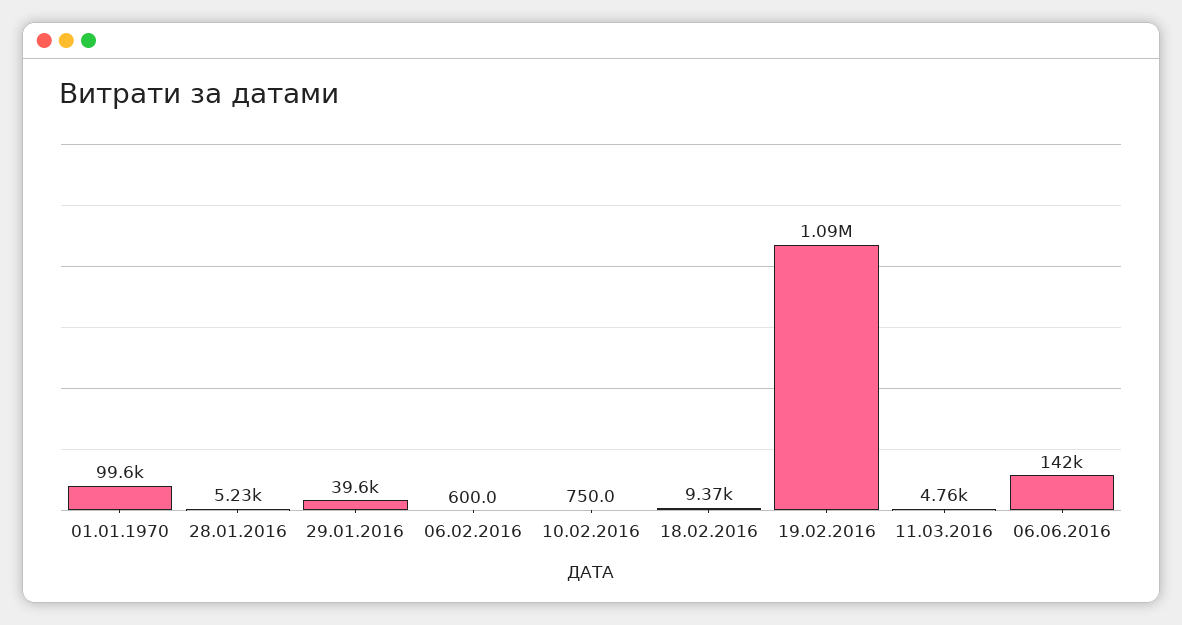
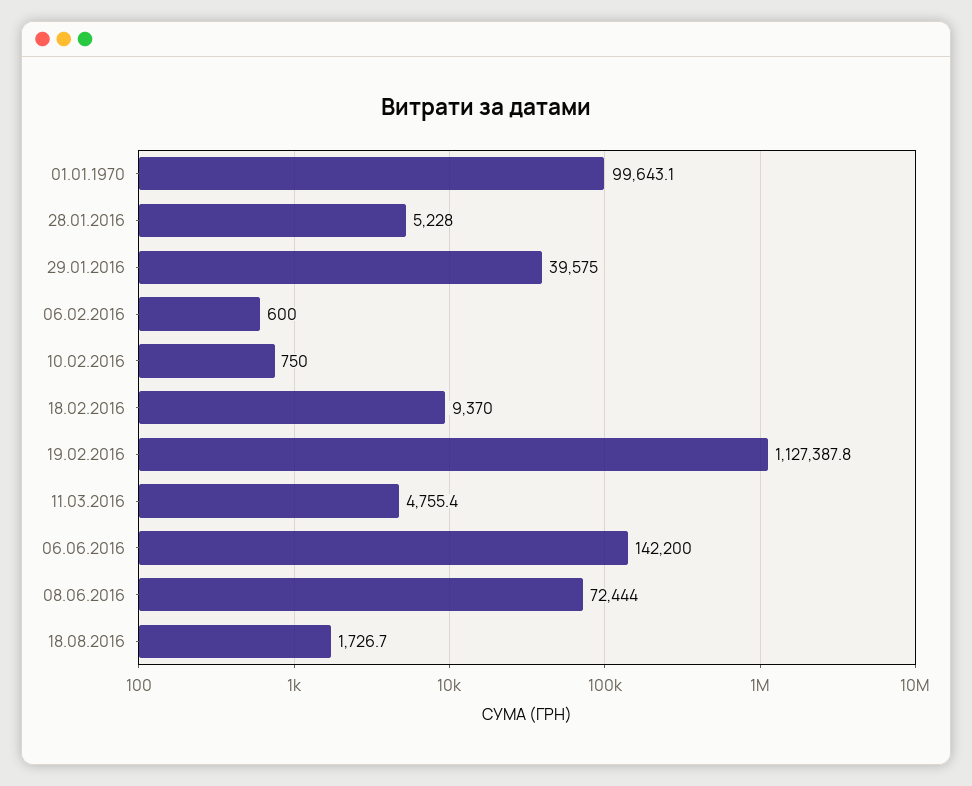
19.02.2016: 1090000 -> 1127387.8
08.06.2016: none -> 72444
18.08.2016: none -> 1726.7

